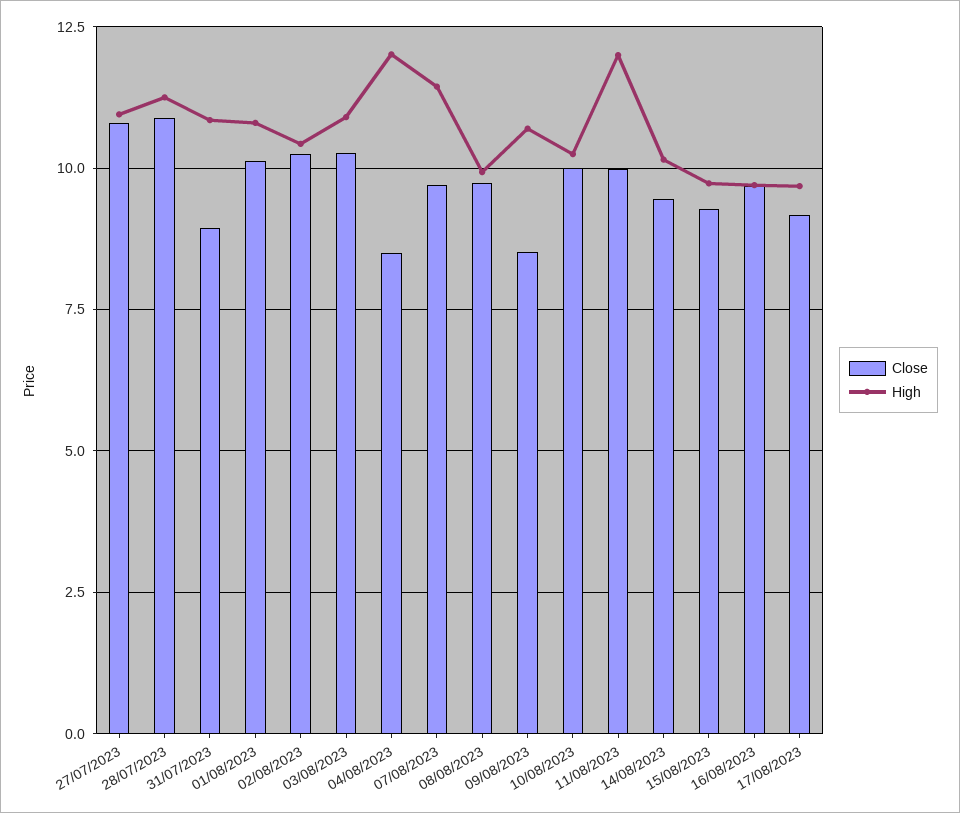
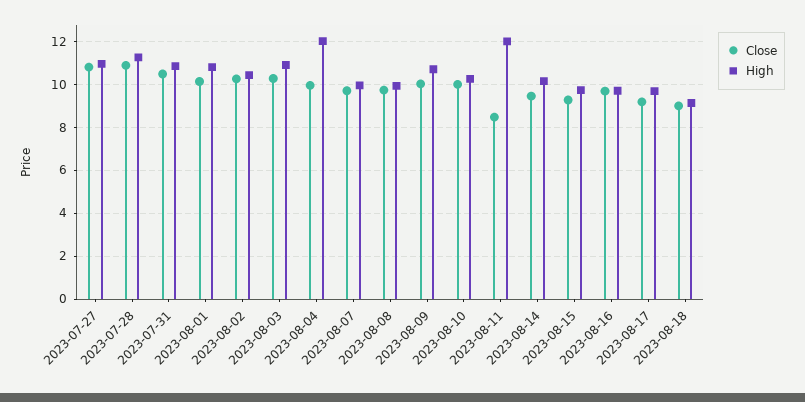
Close, 31/07/2023: 9 -> 10.5
Close, 04/08/2023: 8.5 -> 10
High, 07/08/2023: 11.5 -> 10
Close, 09/08/2023: 8.5 -> 10
Close, 11/08/2023: 10 -> 8.5
Close, 2023-08-18: none -> 9
High, 2023-08-18: none -> 9

